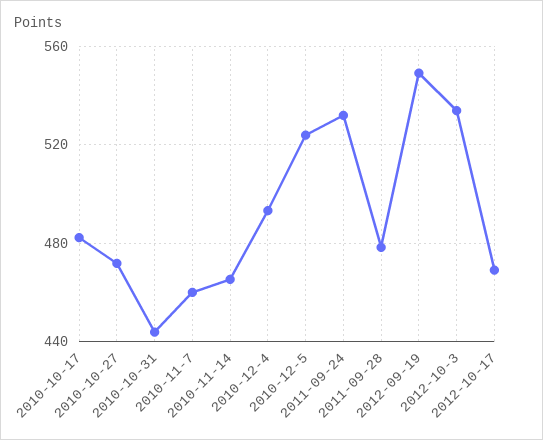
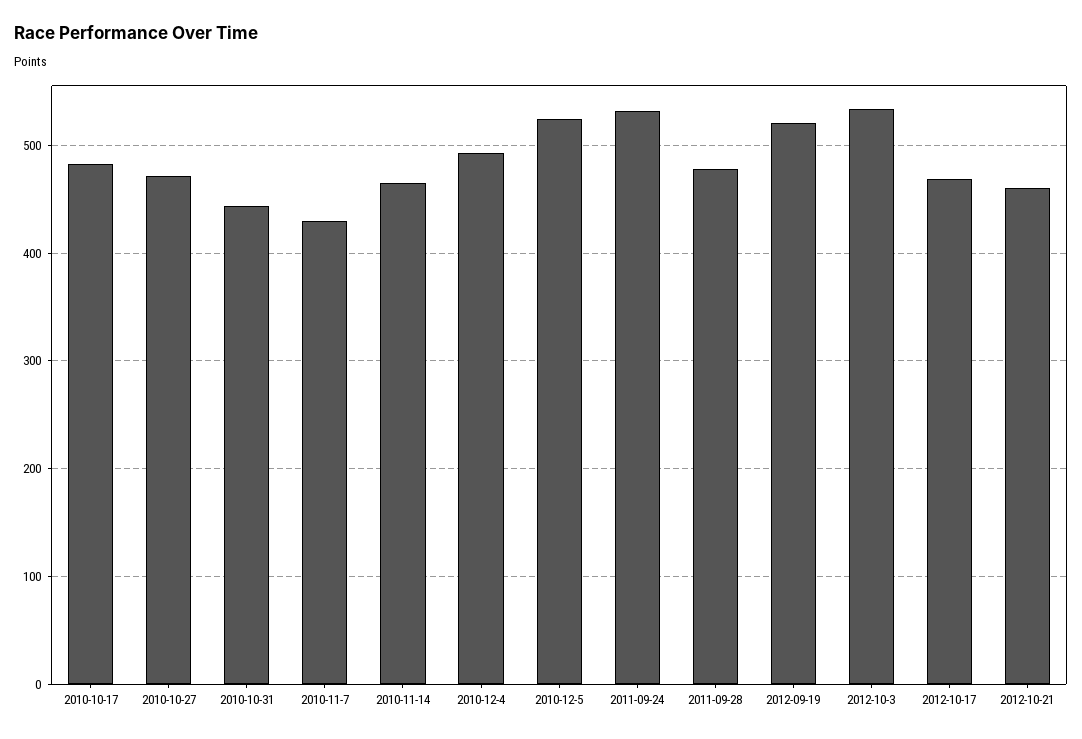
2010-11-7: 460 -> 430
2012-09-19: 550 -> 520
2012-10-21: none -> 460

